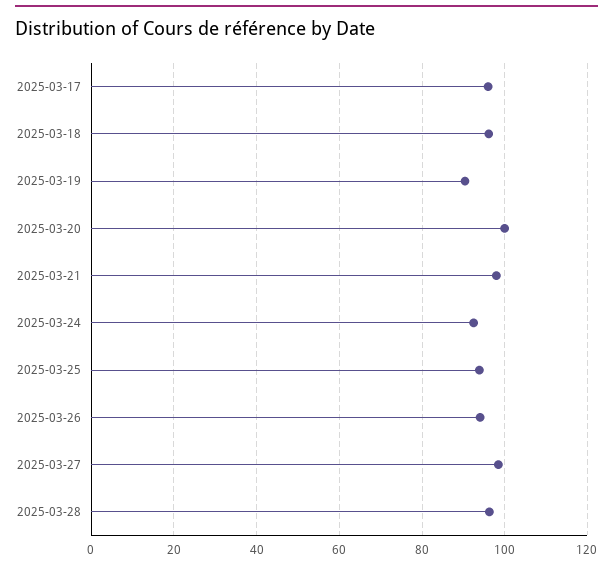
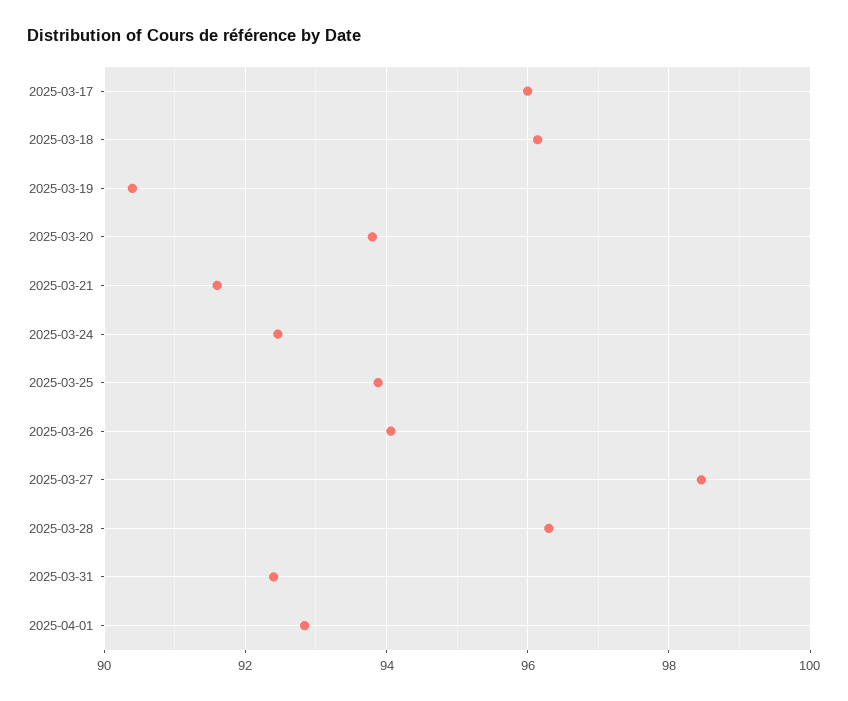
2025-03-20: 100 -> 93.8
2025-03-21: 98 -> 91.6
2025-03-31: none -> 92.4
2025-04-01: none -> 92.8

